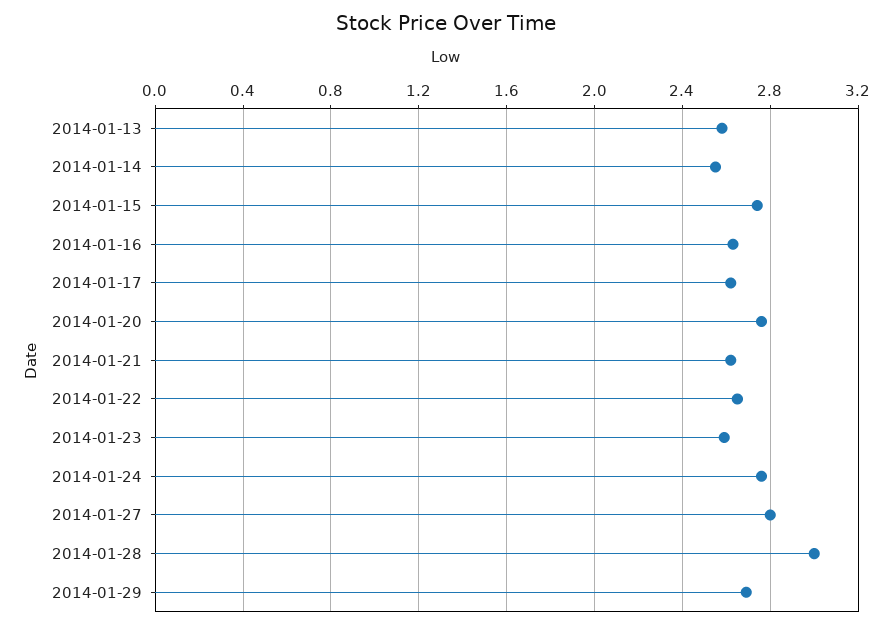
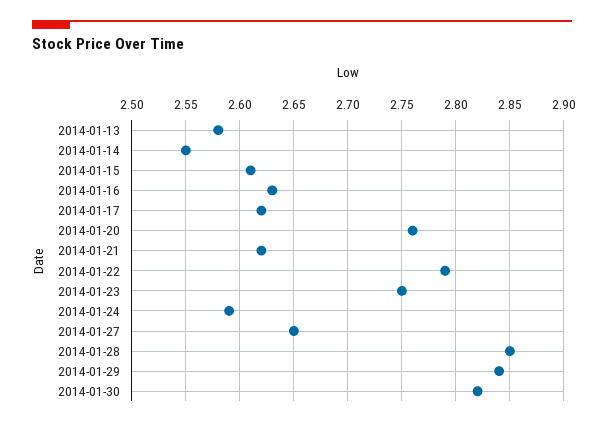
2014-01-15: 2.75 -> 2.61
2014-01-22: 2.65 -> 2.79
2014-01-23: 2.6 -> 2.75
2014-01-24: 2.75 -> 2.59
2014-01-27: 2.8 -> 2.65
2014-01-28: 3 -> 2.85
2014-01-29: 2.7 -> 2.84
2014-01-30: none -> 2.82

